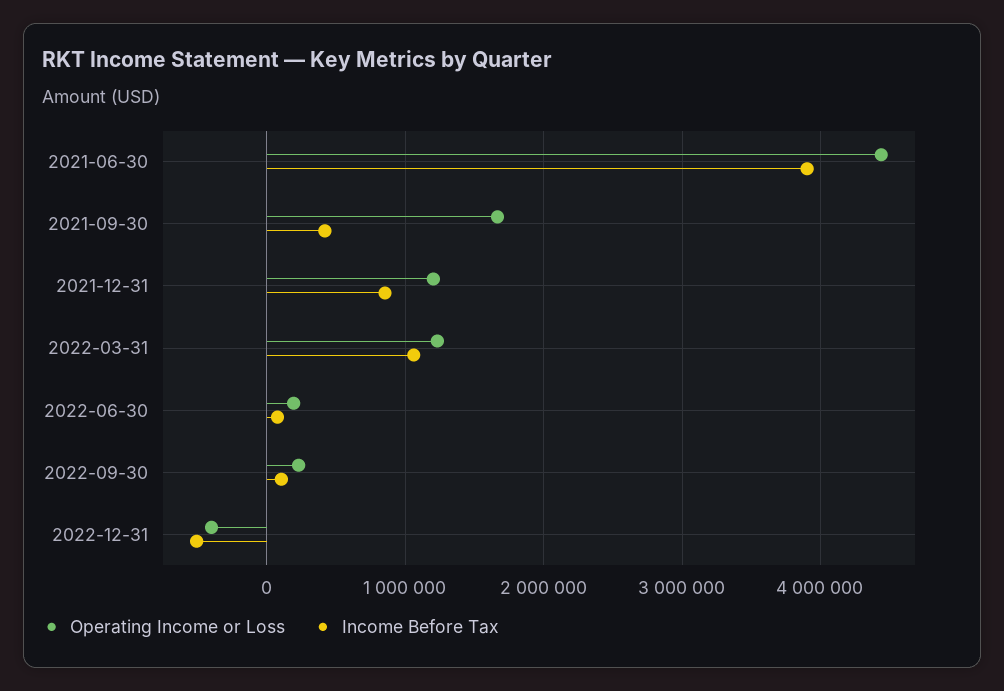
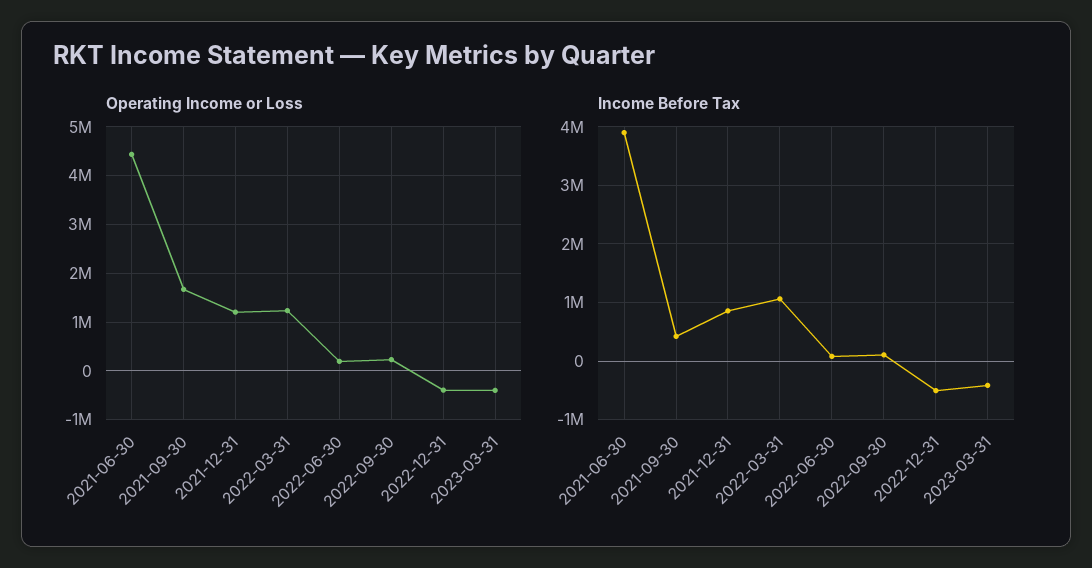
Operating Income or Loss, 2023-03-31: none -> -400000
Income Before Tax, 2023-03-31: none -> -400000

